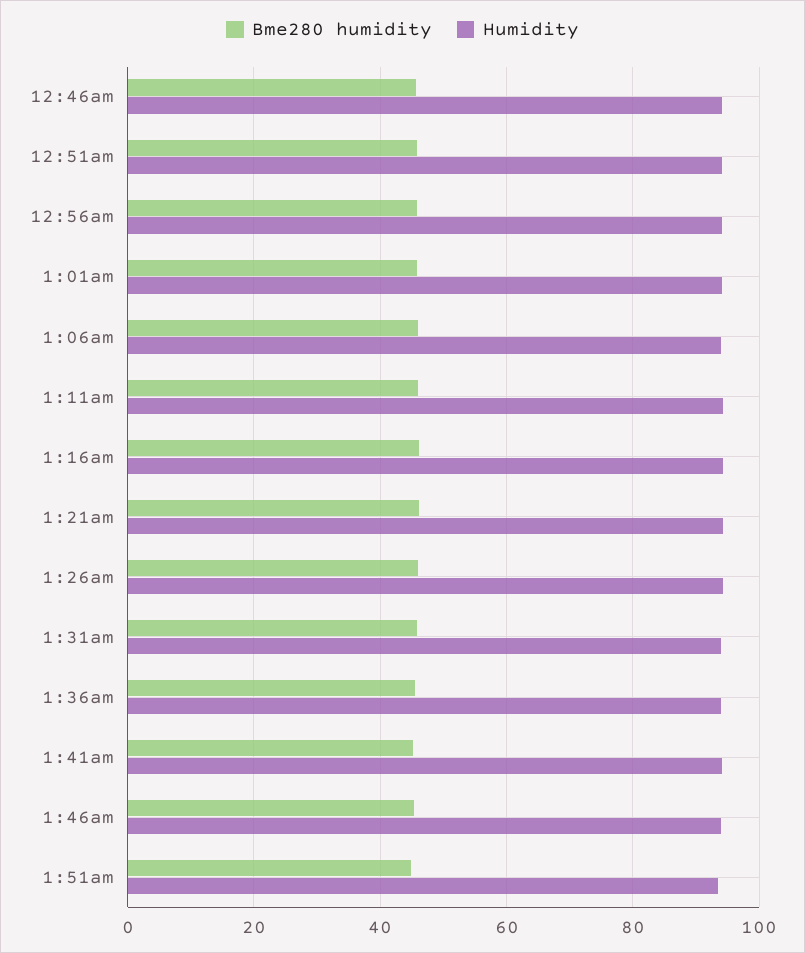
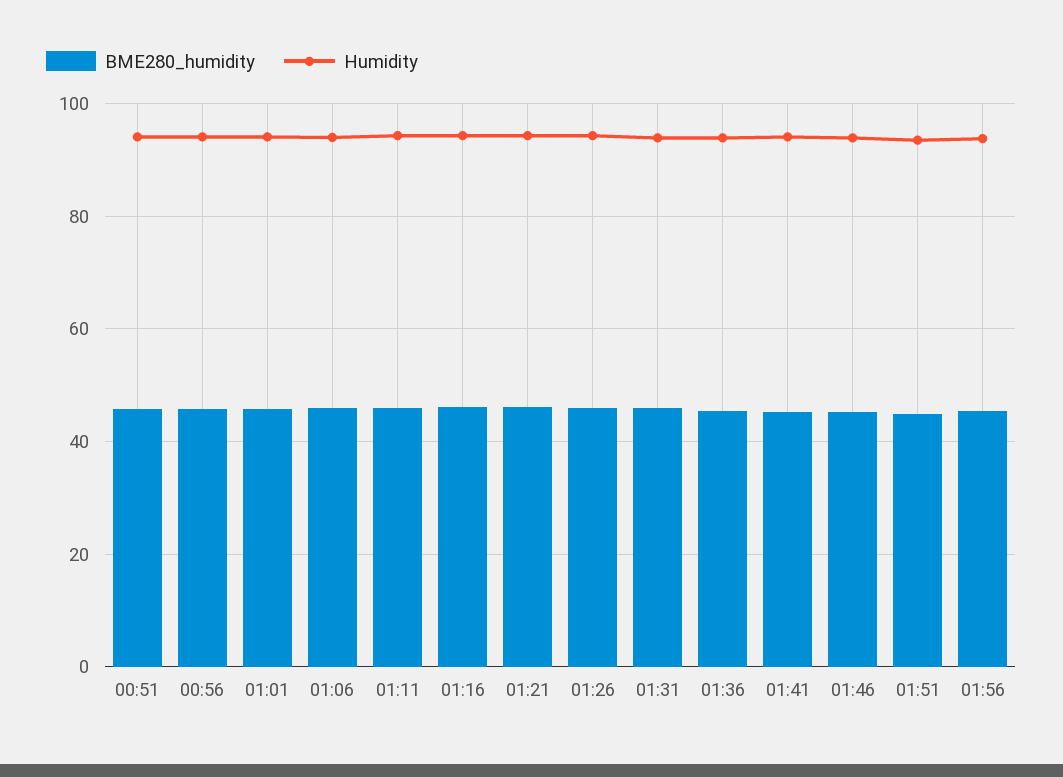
Bme280 humidity, 12:46am: 46 -> none
Humidity, 12:46am: 94 -> none
Bme280 humidity, 01:56: none -> 46
Humidity, 01:56: none -> 94

